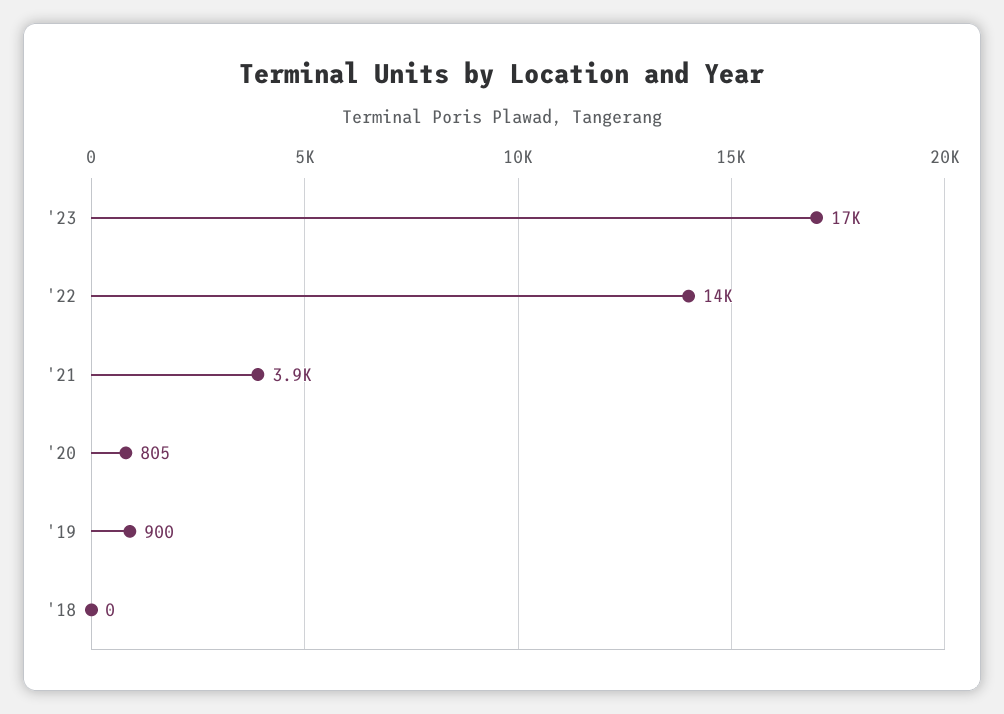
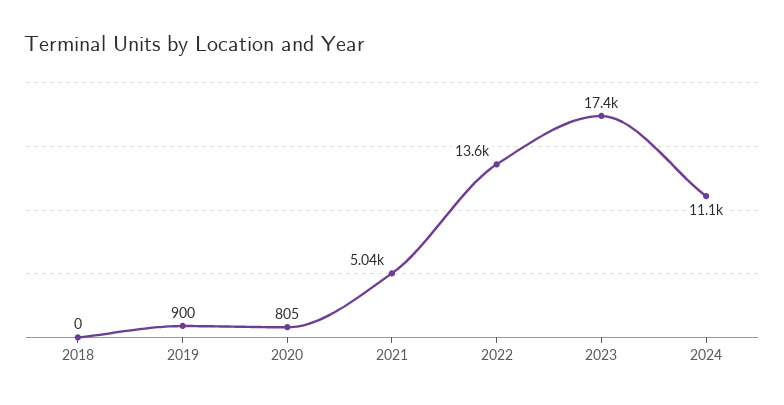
'21: 3900 -> 5040
2024: none -> 11100

